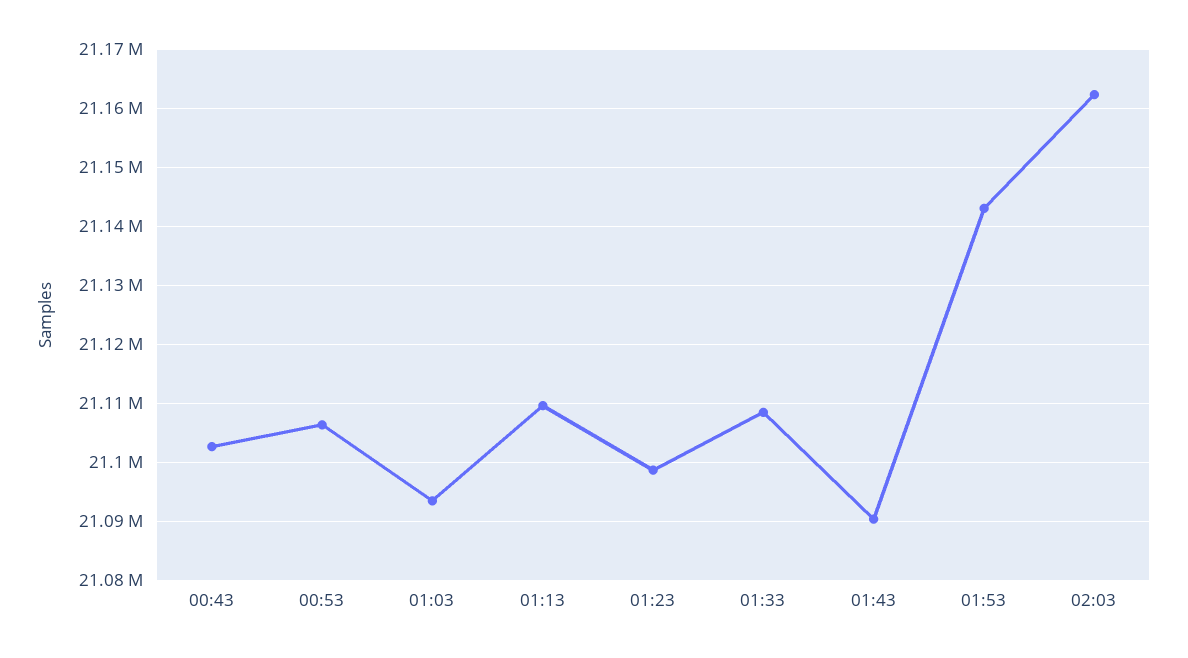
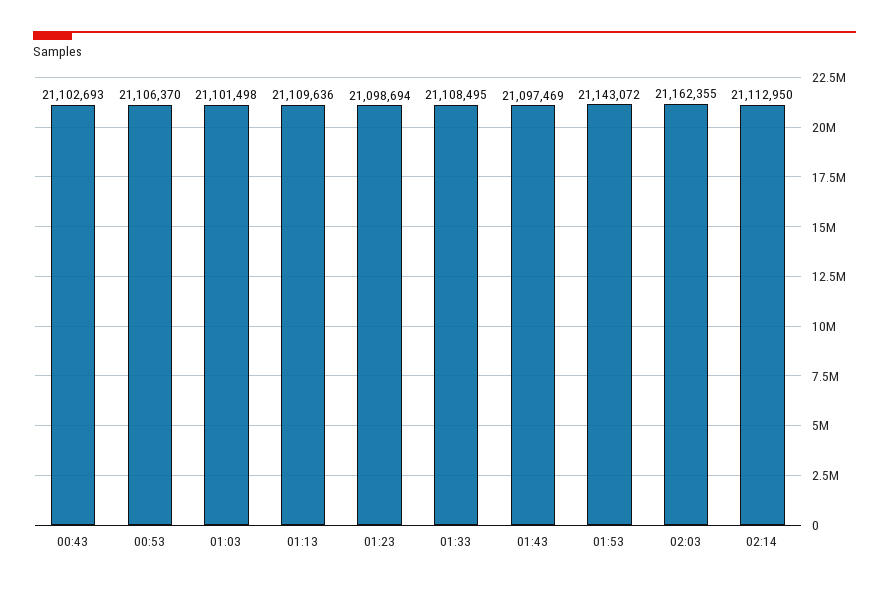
01:03: 21094000 -> 21101498
01:43: 21090000 -> 21097469
02:14: none -> 21112950

